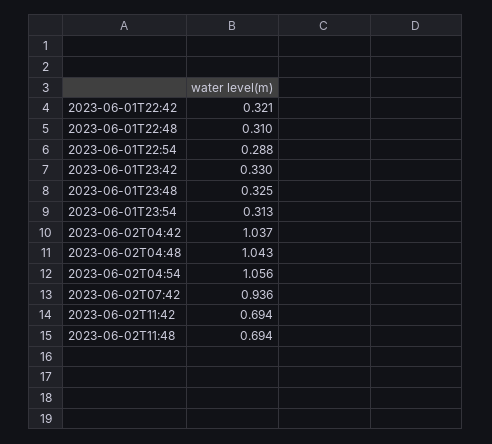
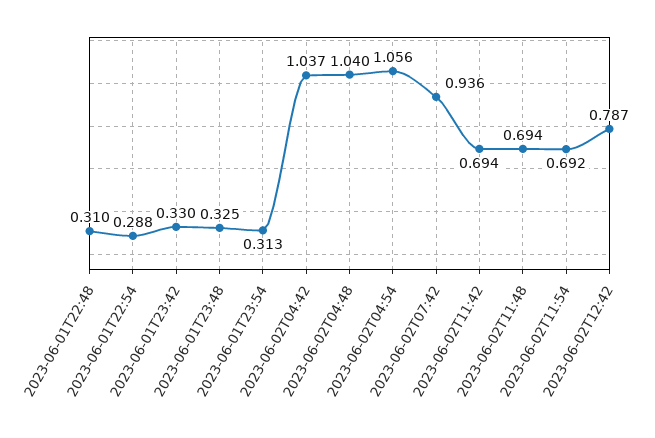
2023-06-01T22:42: 0.321 -> none
2023-06-02T04:48: 1.043 -> 1.04
2023-06-02T11:54: none -> 0.692
2023-06-02T12:42: none -> 0.787

